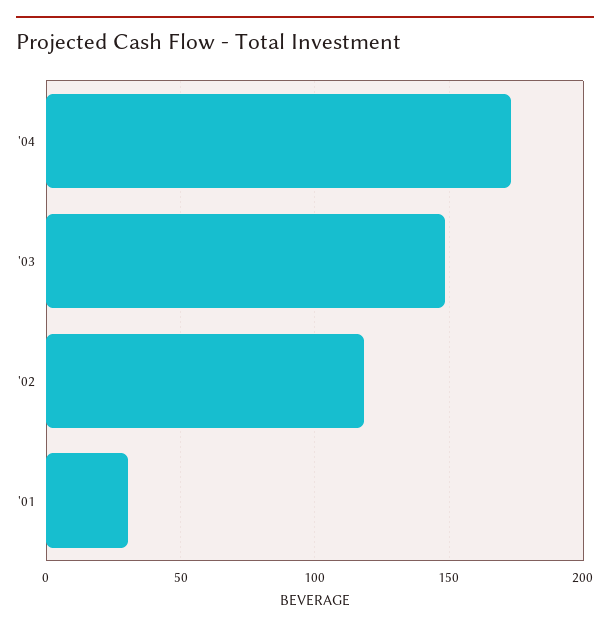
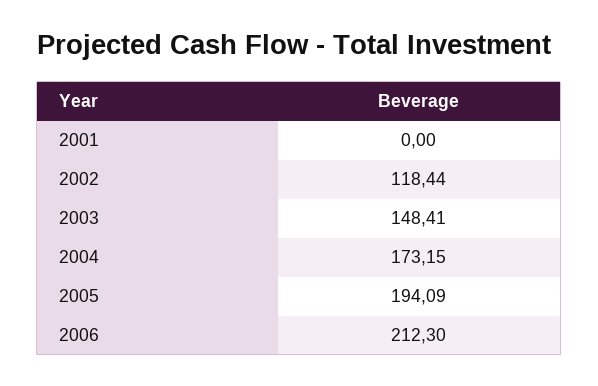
'01: 30 -> 0
2005: none -> 194.09
2006: none -> 212.3

